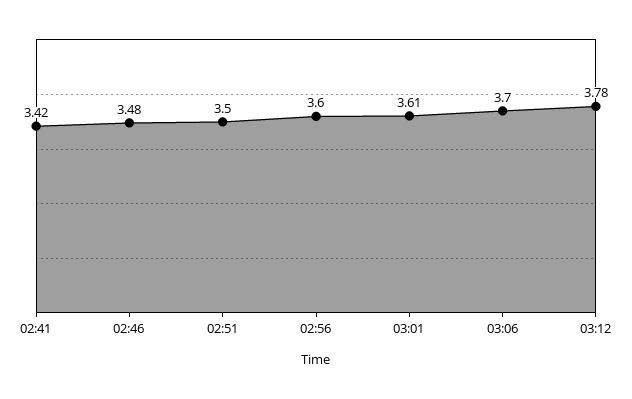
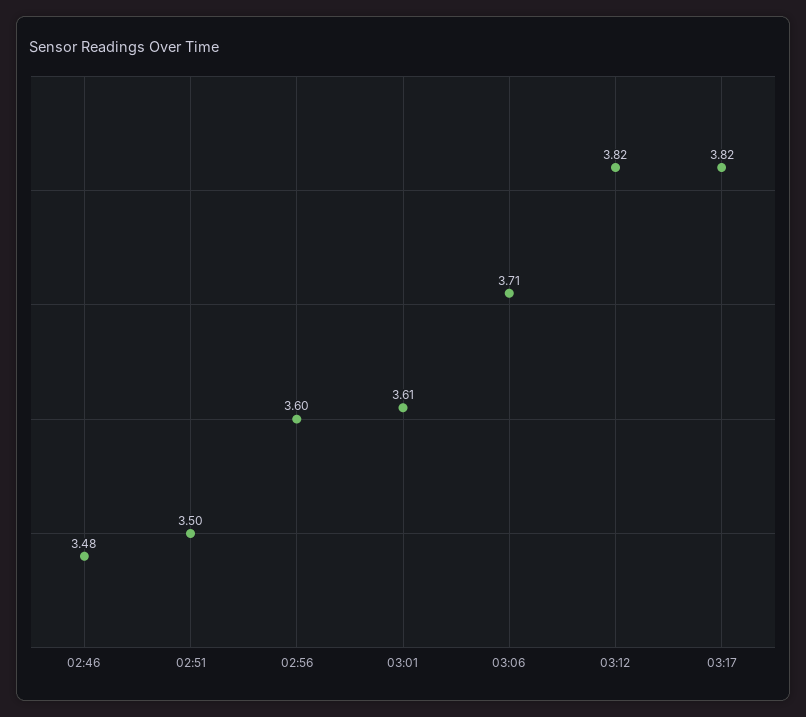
02:41: 3.42 -> none
03:06: 3.7 -> 3.71
03:12: 3.78 -> 3.82
03:17: none -> 3.82

